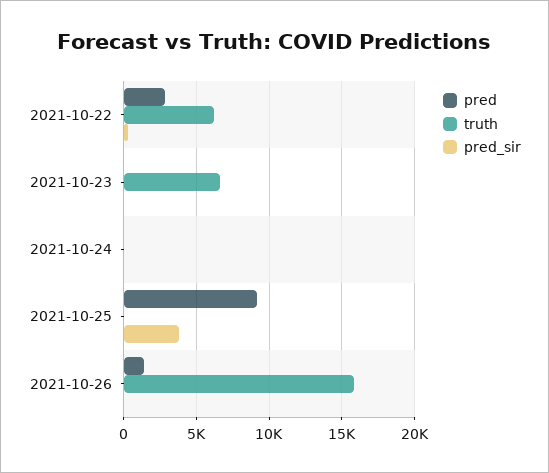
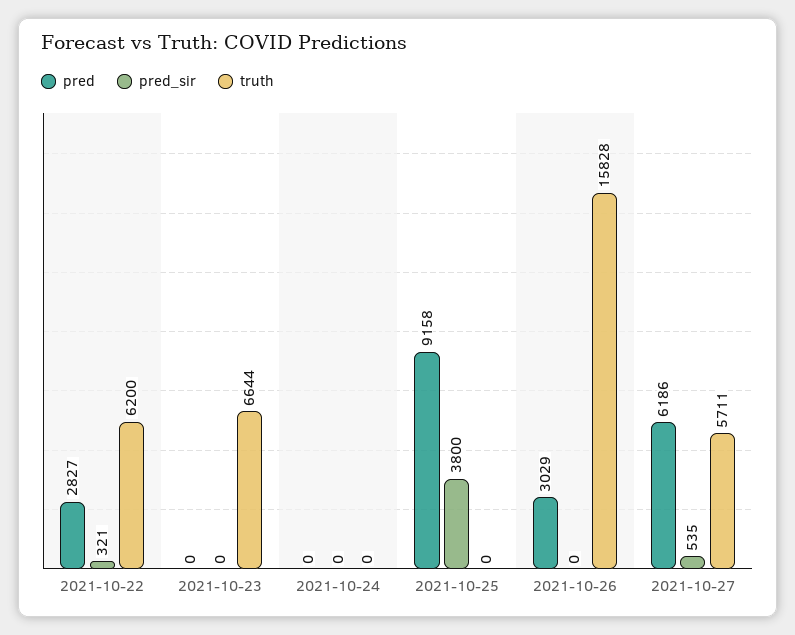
pred, 2021-10-26: 1500 -> 3029
pred, 2021-10-27: none -> 6186
pred_sir, 2021-10-27: none -> 535
truth, 2021-10-27: none -> 5711

